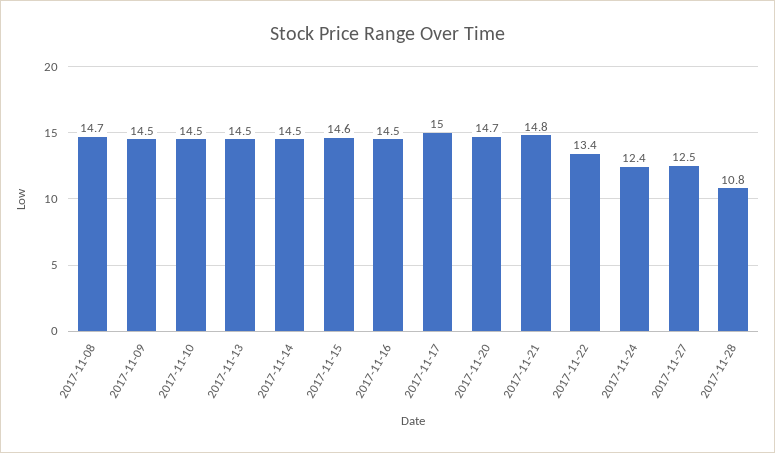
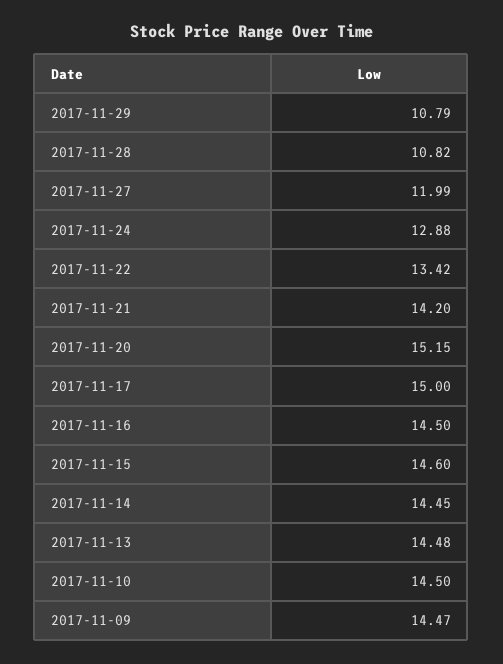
2017-11-08: 14.7 -> none
2017-11-20: 14.7 -> 15.15
2017-11-21: 14.8 -> 14.2
2017-11-24: 12.4 -> 12.88
2017-11-27: 12.5 -> 11.99
2017-11-29: none -> 10.79

